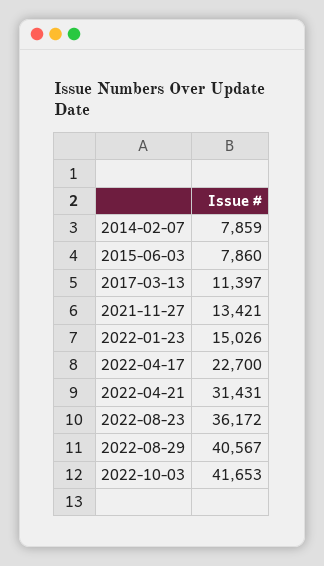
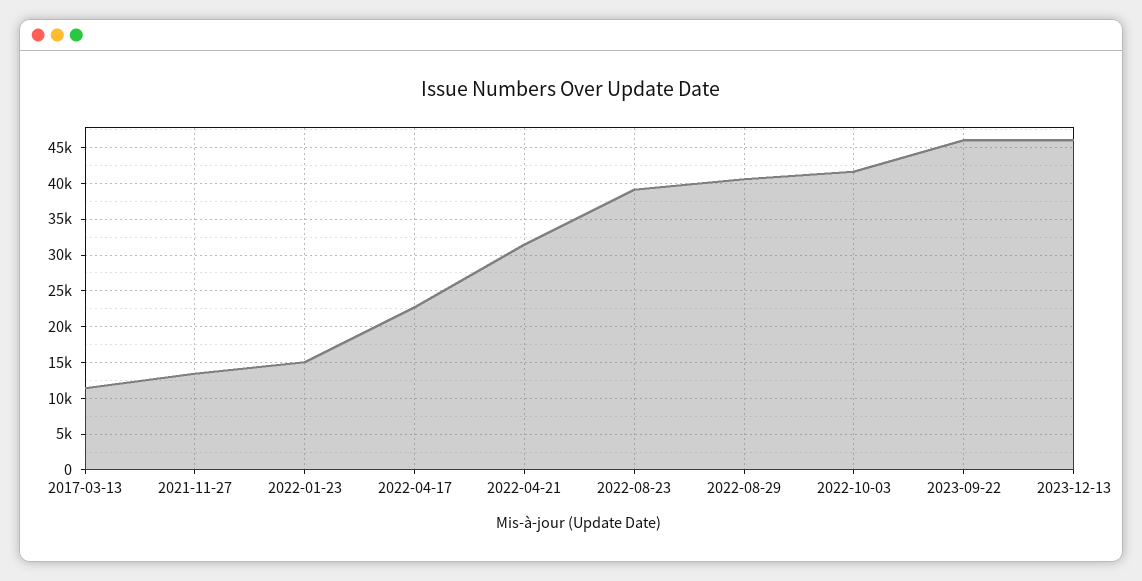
2014-02-07: 7859 -> none
2015-06-03: 7860 -> none
2022-08-23: 36172 -> 39000
2023-09-22: none -> 46000
2023-12-13: none -> 46000

